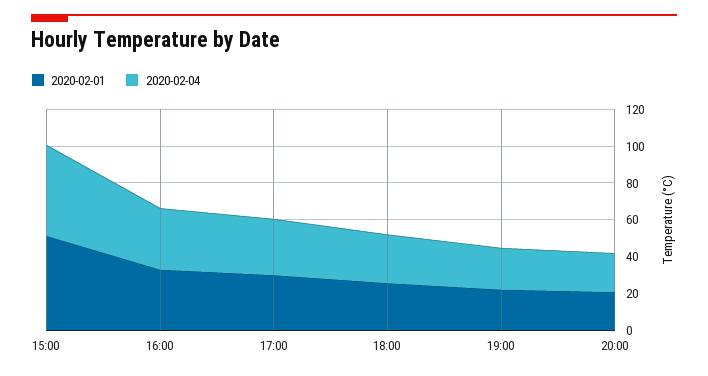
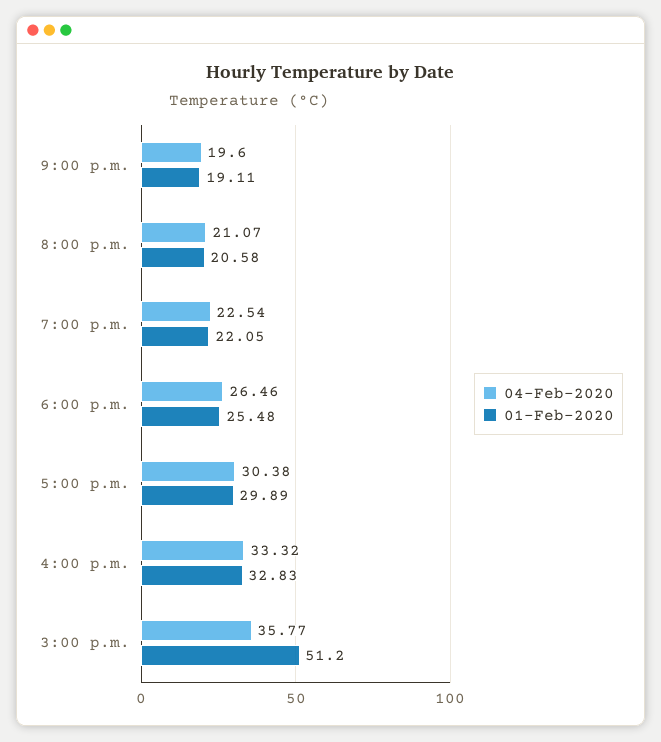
2020-02-04, 15:00: 50 -> 35.77
2020-02-04, 9:00 p.m.: none -> 19.6
2020-02-01, 9:00 p.m.: none -> 19.11

